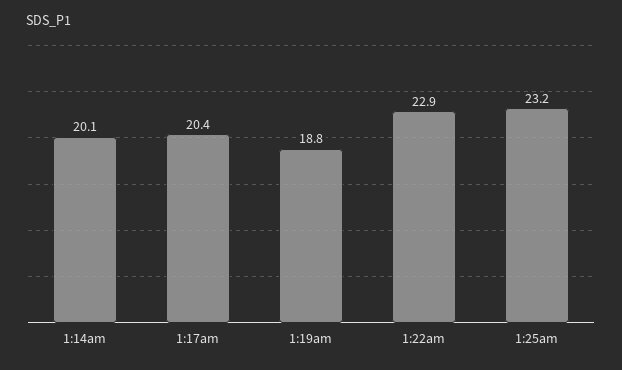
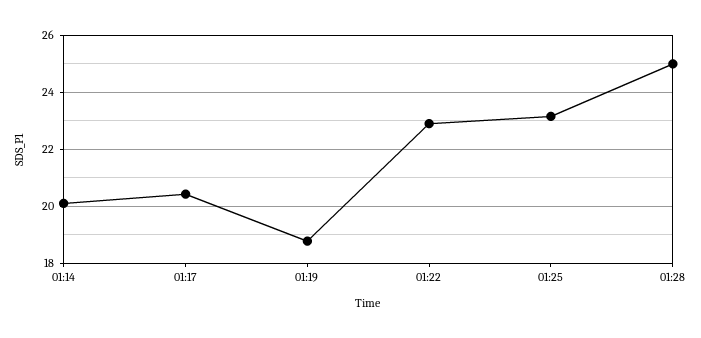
01:28: none -> 25

